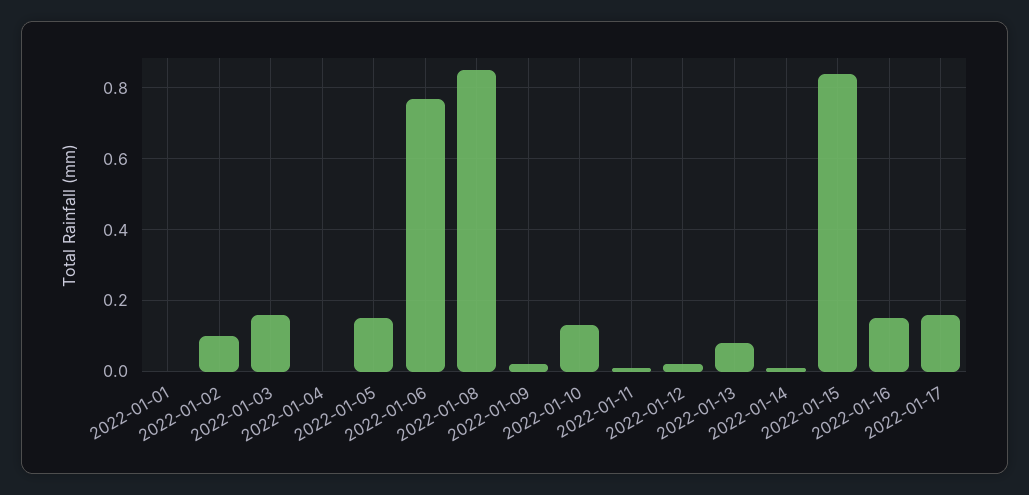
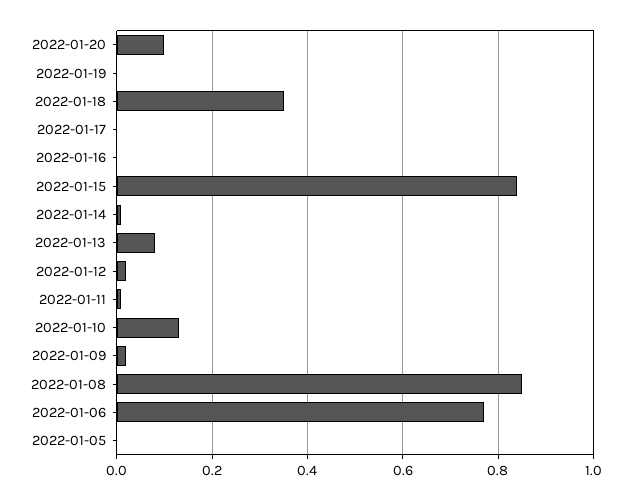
2022-01-01: 0 -> none
2022-01-02: 0.1 -> none
2022-01-03: 0.15 -> none
2022-01-04: 0 -> none
2022-01-05: 0.15 -> 0
2022-01-16: 0.15 -> 0
2022-01-17: 0.15 -> 0
2022-01-20: none -> 0.1
2022-01-19: none -> 0
2022-01-18: none -> 0.35

